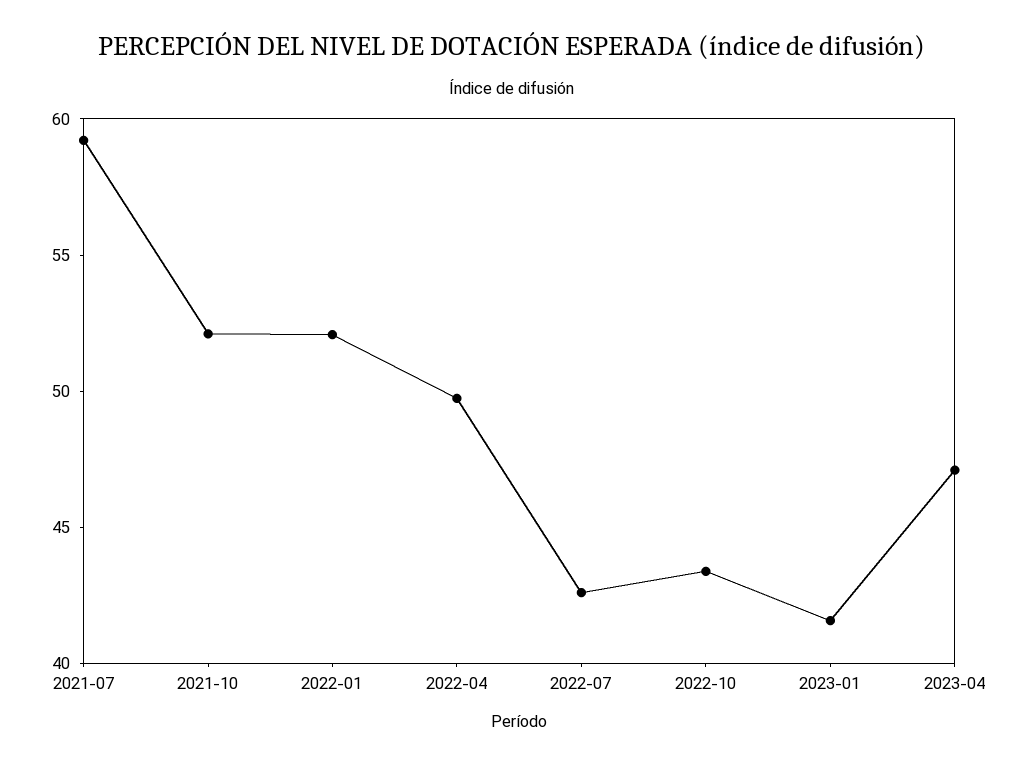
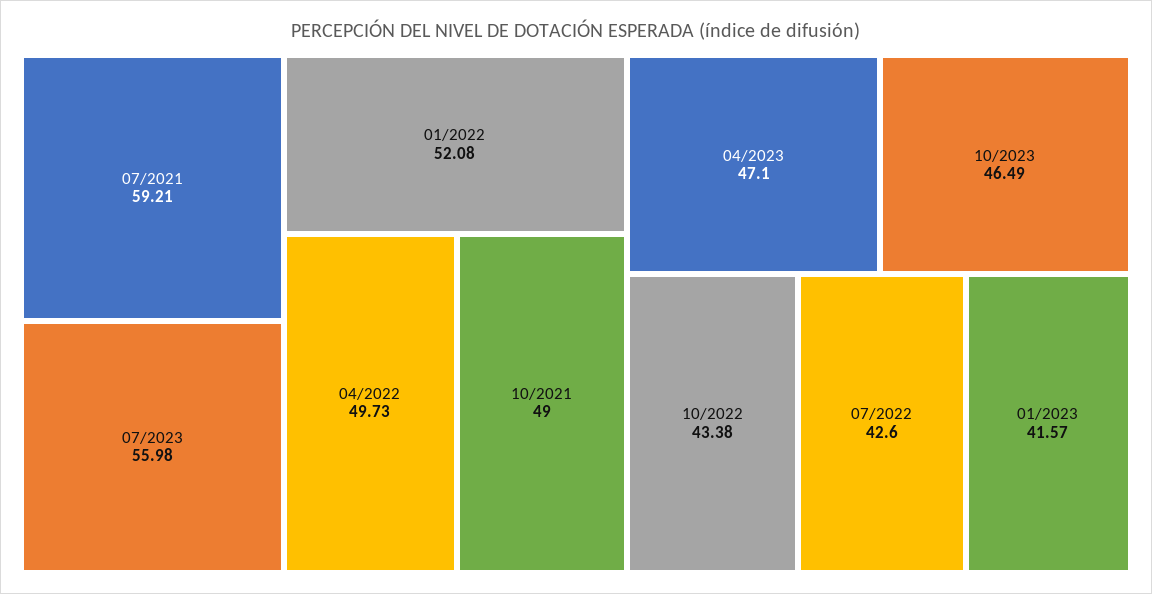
2021-10: 52 -> 49
07/2023: none -> 55.98
10/2023: none -> 46.49

